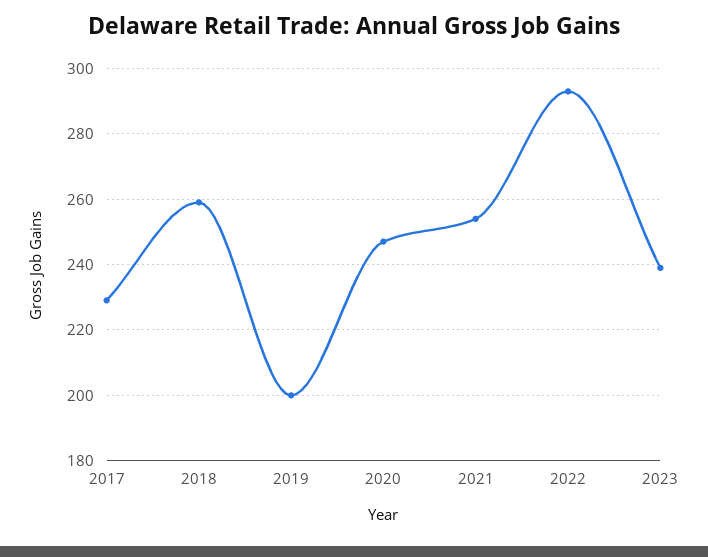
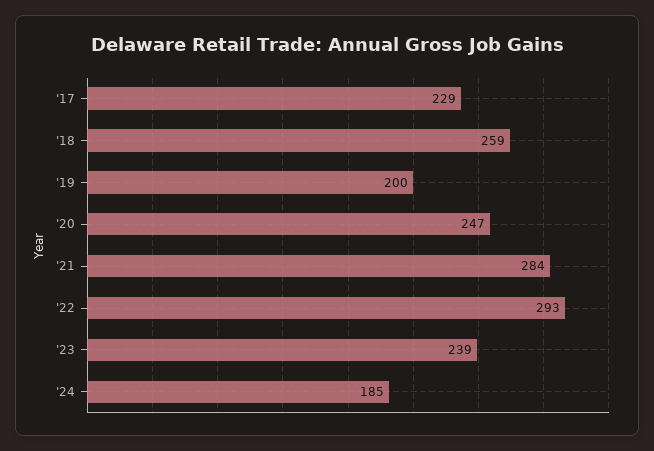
2021: 255 -> 284
'24: none -> 185

